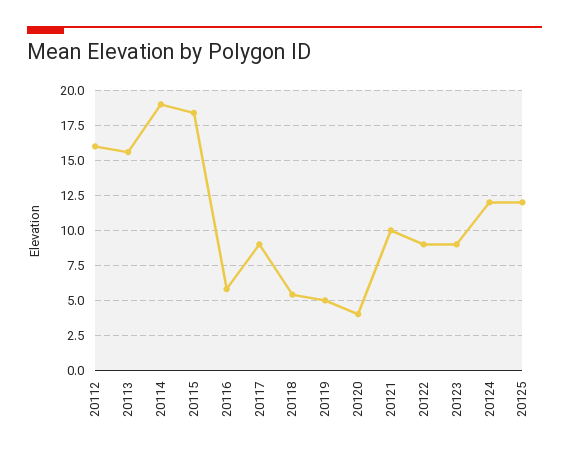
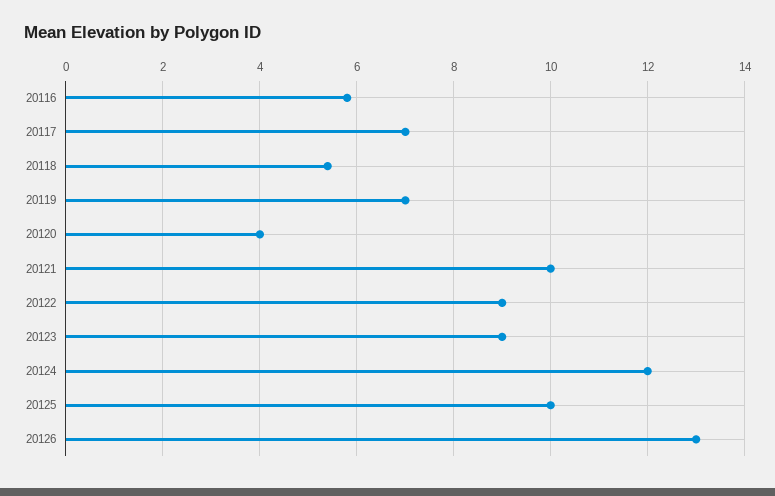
20112: 16 -> none
20113: 15.5 -> none
20114: 19 -> none
20115: 18.5 -> none
20117: 9 -> 7
20119: 5 -> 7
20125: 12 -> 10
20126: none -> 13

